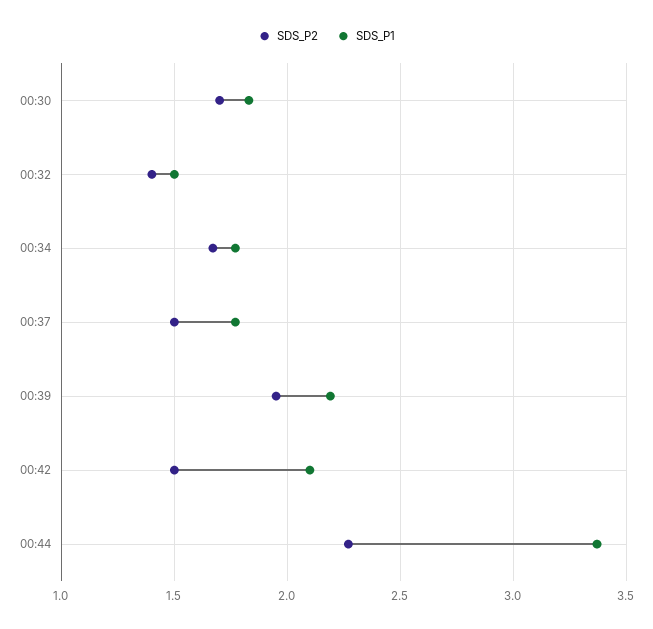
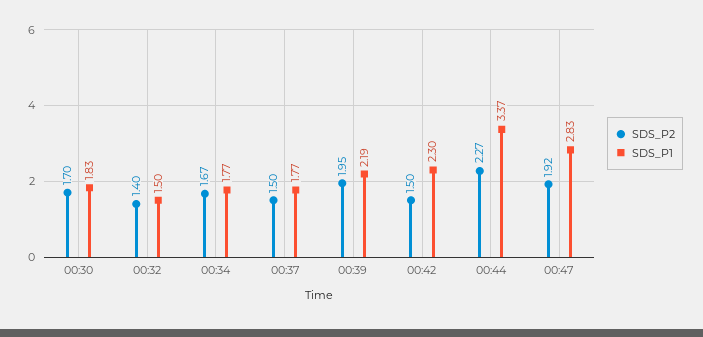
SDS_P1, 00:42: 2.1 -> 2.3
SDS_P2, 00:47: none -> 1.92
SDS_P1, 00:47: none -> 2.83

